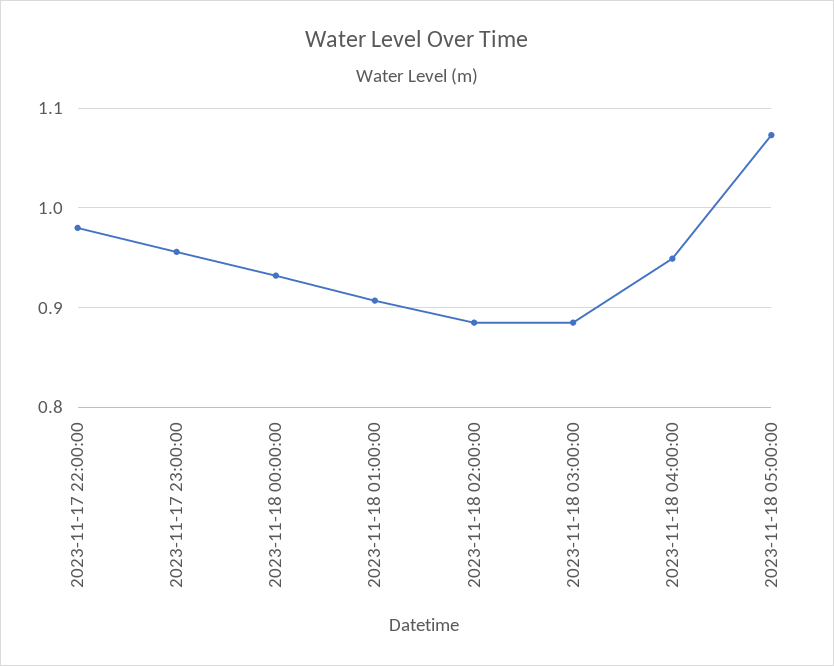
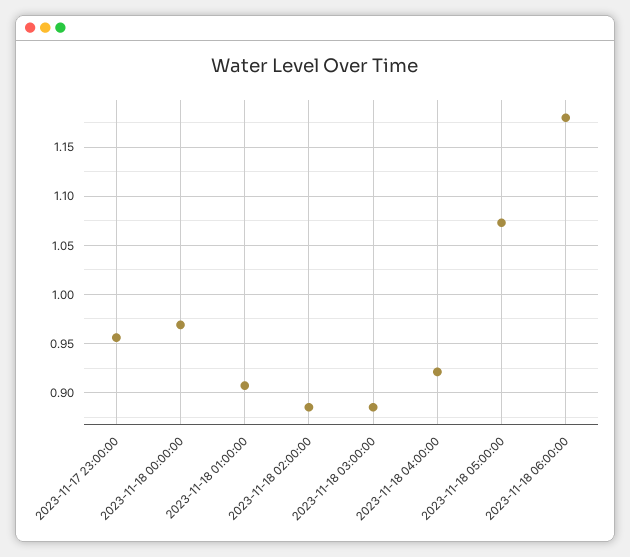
2023-11-17 22:00:00: 0.98 -> none
2023-11-18 00:00:00: 0.93 -> 0.97
2023-11-18 04:00:00: 0.95 -> 0.92
2023-11-18 06:00:00: none -> 1.18

